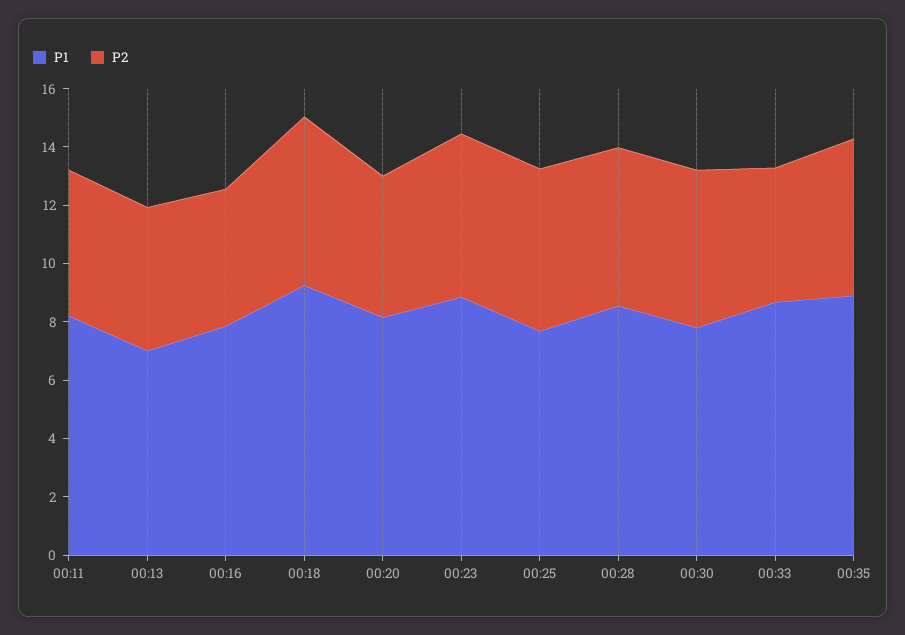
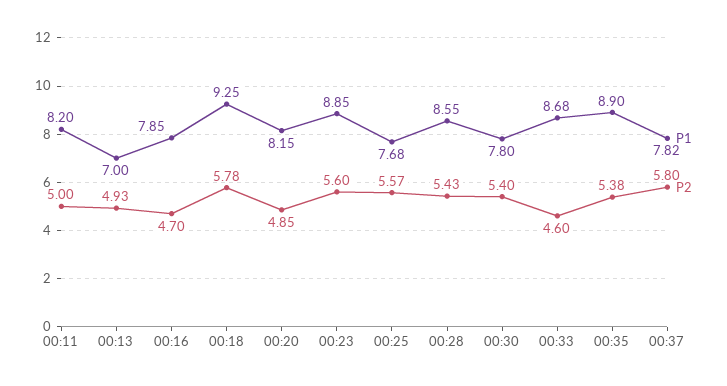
P1, 00:37: none -> 7.82
P2, 00:37: none -> 5.8

